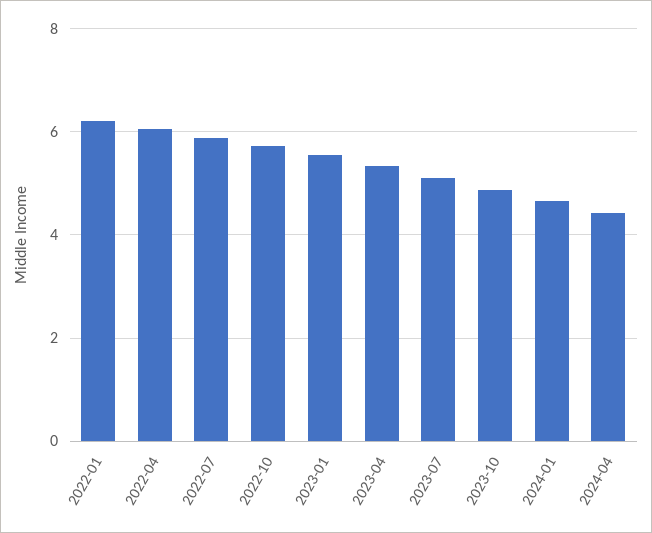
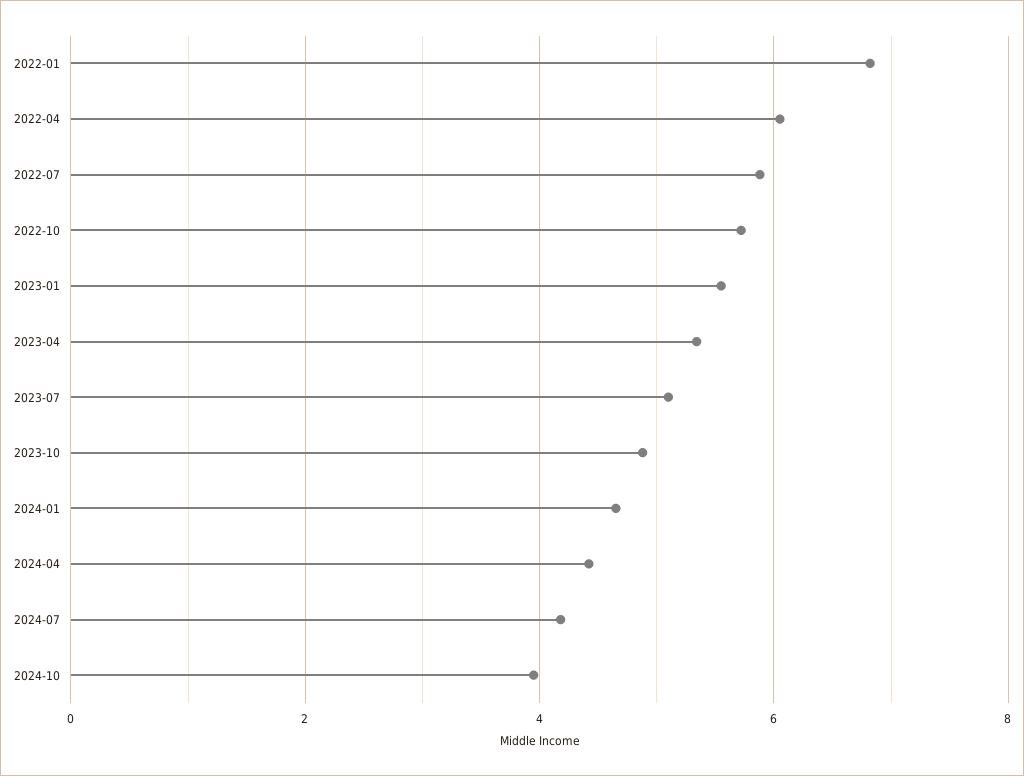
2022-01: 6.2 -> 6.8
2024-07: none -> 4.2
2024-10: none -> 4

